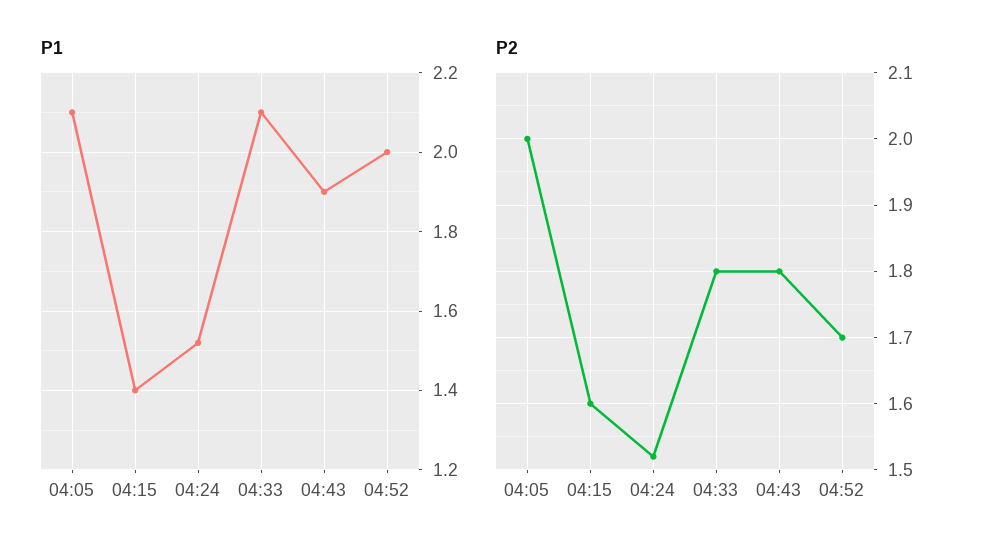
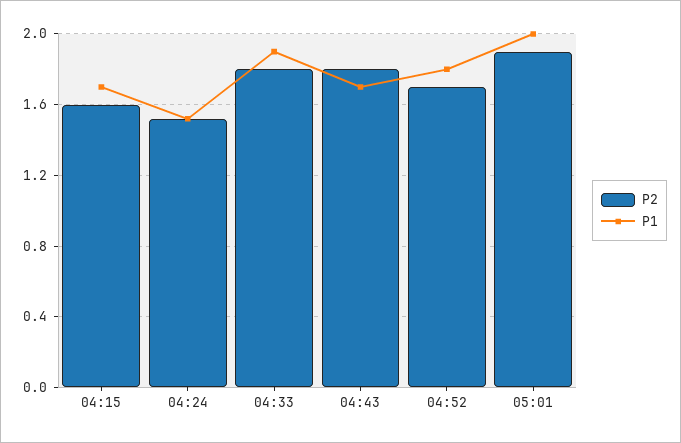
P1, 04:05: 2.1 -> none
P1, 04:15: 1.4 -> 1.7
P1, 04:33: 2.1 -> 1.9
P1, 04:43: 1.9 -> 1.7
P1, 04:52: 2 -> 1.8
P2, 04:05: 2 -> none
P2, 05:01: none -> 1.9
P1, 05:01: none -> 2

